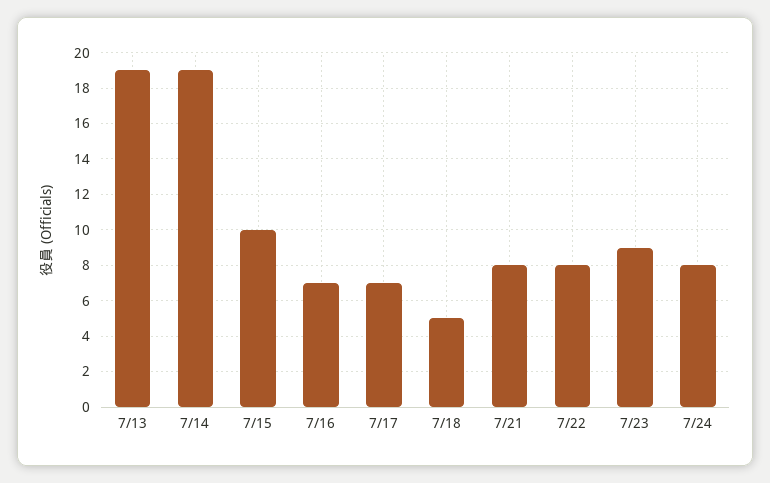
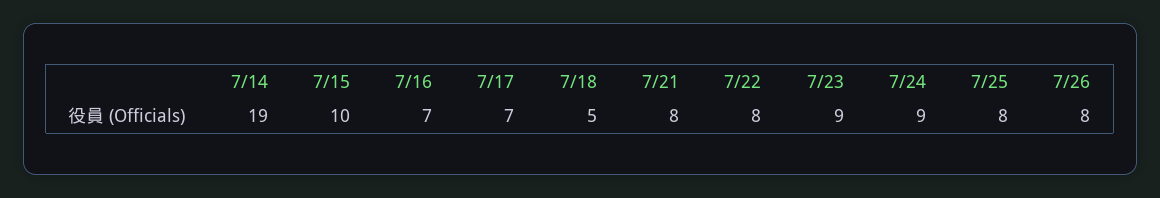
7/13: 19 -> none
7/24: 8 -> 9
7/25: none -> 8
7/26: none -> 8

